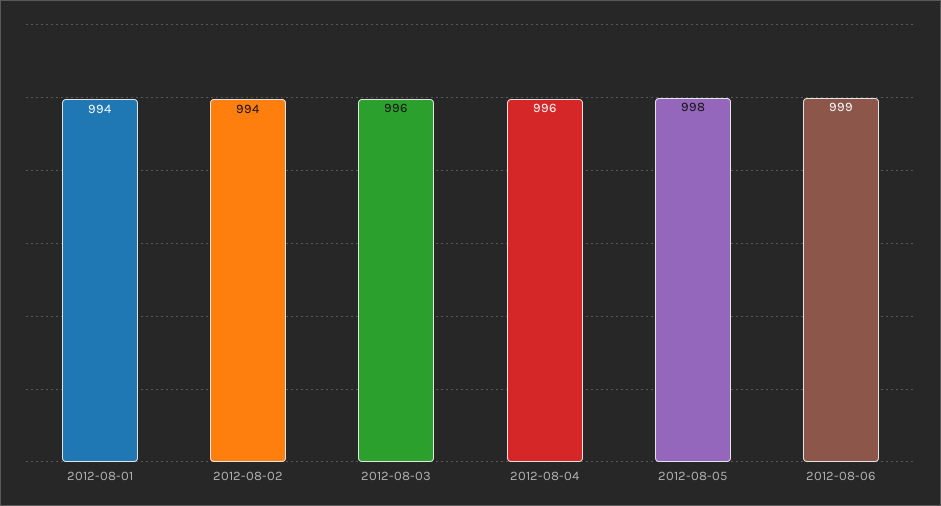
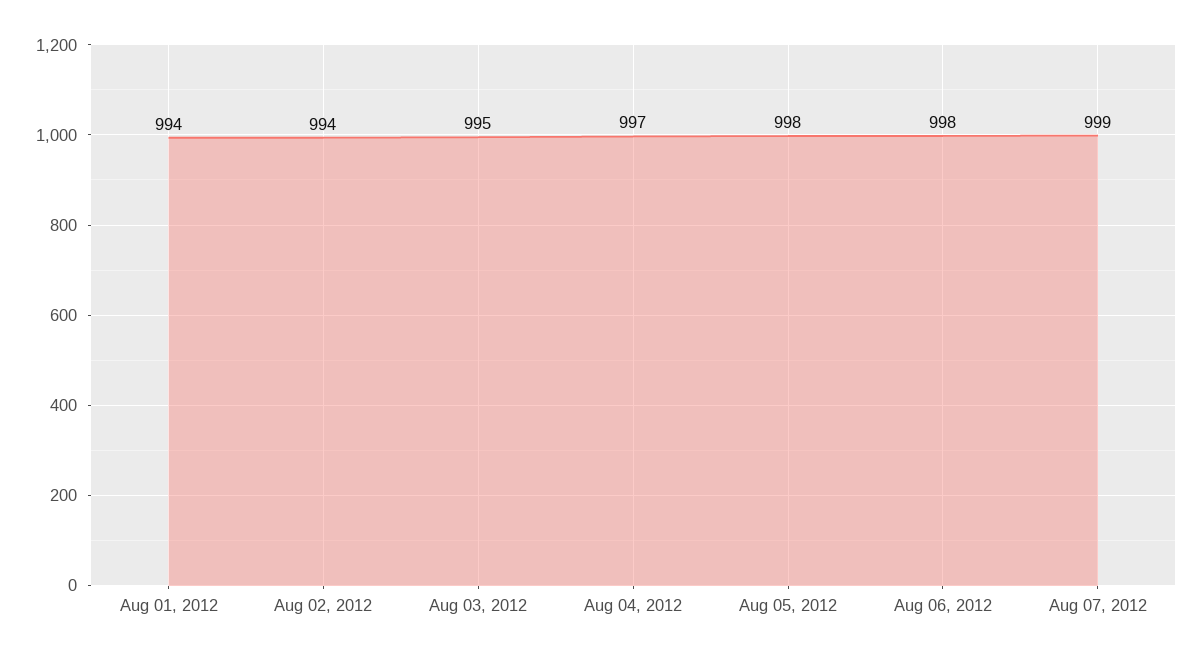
2012-08-03: 996 -> 995
2012-08-04: 996 -> 997
2012-08-06: 999 -> 998
Aug 07, 2012: none -> 999

